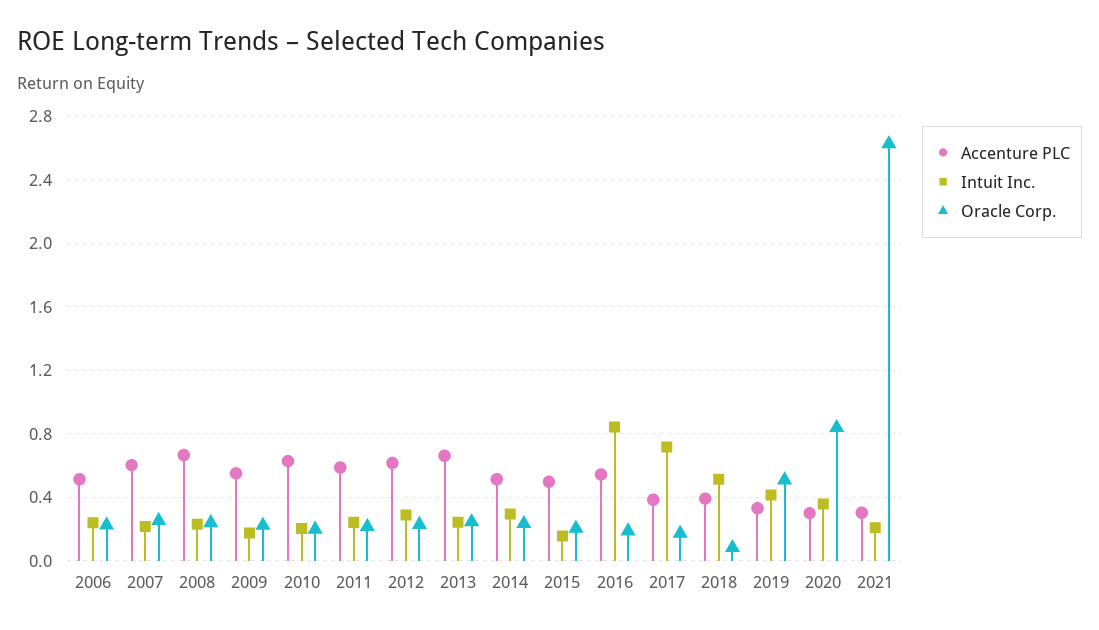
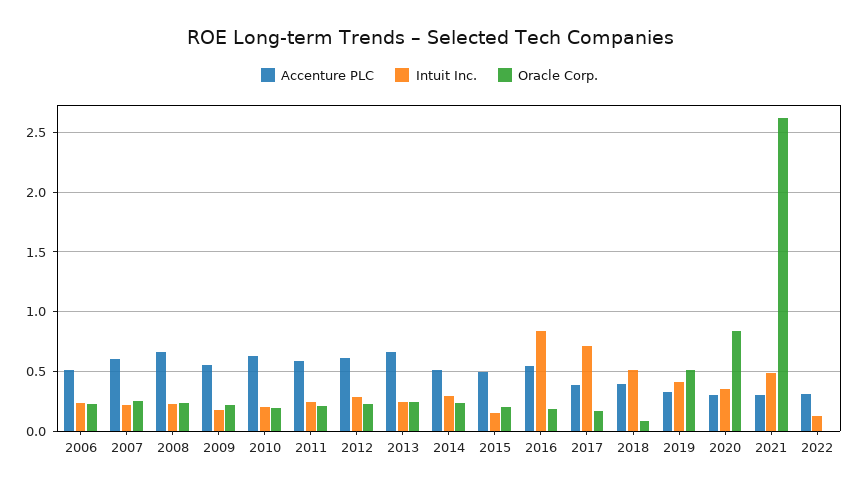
Intuit Inc., 2021: 0.2 -> 0.5
Accenture PLC, 2022: none -> 0.3
Intuit Inc., 2022: none -> 0.1
Oracle Corp., 2022: none -> 0

